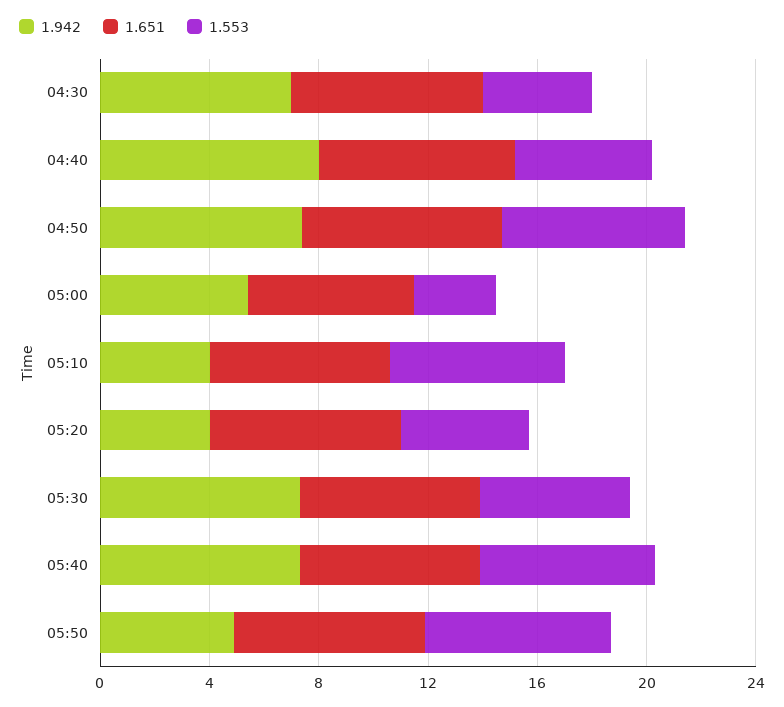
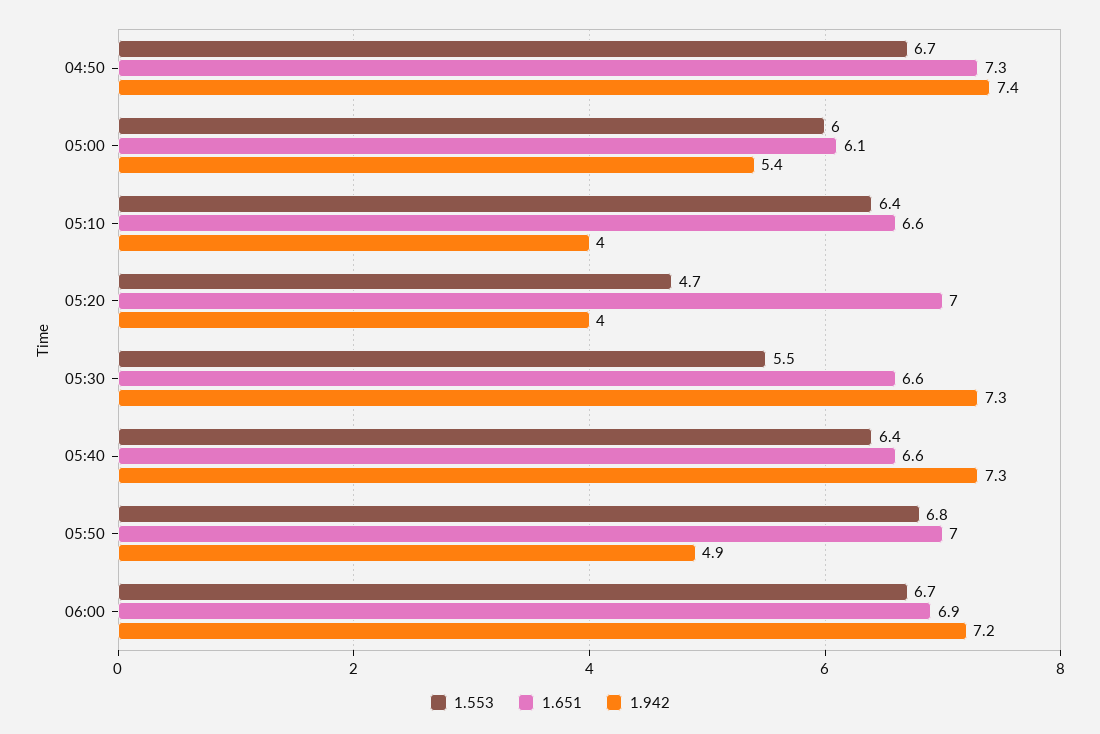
1.942, 04:30: 7 -> none
1.651, 04:30: 7 -> none
1.553, 04:30: 4 -> none
1.942, 04:40: 8 -> none
1.651, 04:40: 7 -> none
1.553, 04:40: 5 -> none
1.553, 05:00: 3 -> 6
1.553, 06:00: none -> 6.7
1.651, 06:00: none -> 6.9
1.942, 06:00: none -> 7.2

